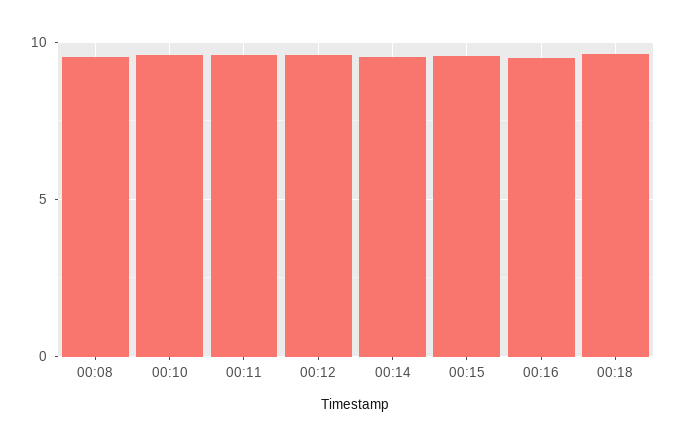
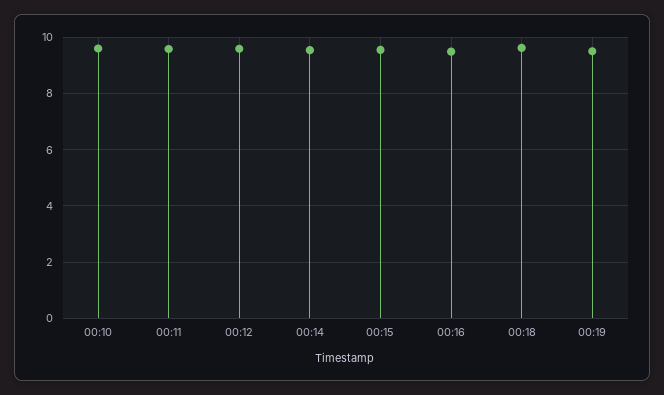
00:08: 9.5 -> none
00:19: none -> 9.5

